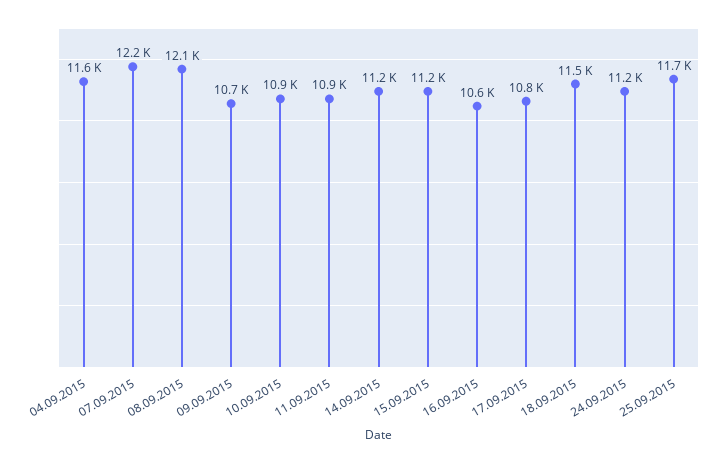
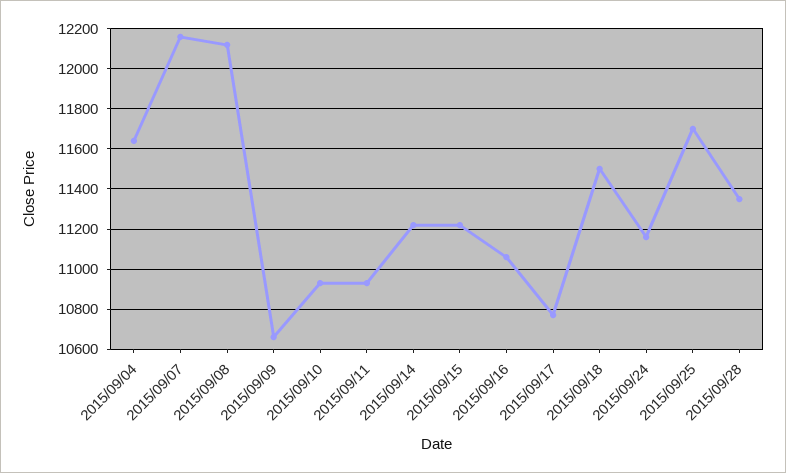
16.09.2015: 10600 -> 11050
2015/09/28: none -> 11350

